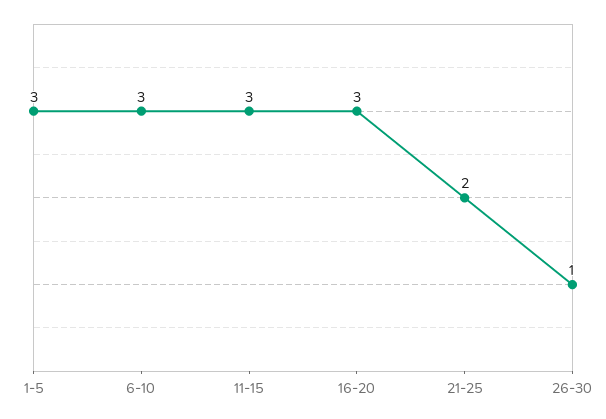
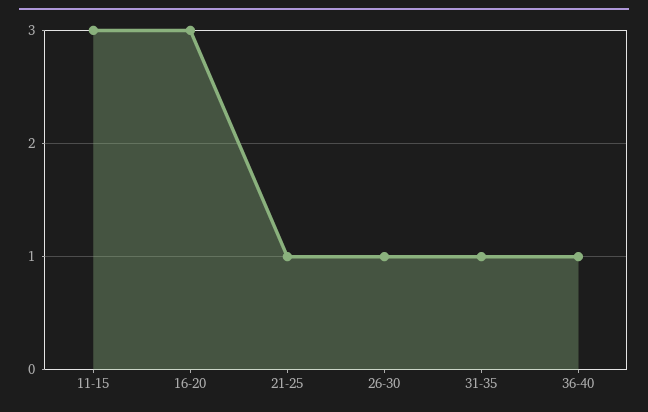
1-5: 3 -> none
6-10: 3 -> none
21-25: 2 -> 1
31-35: none -> 1
36-40: none -> 1

